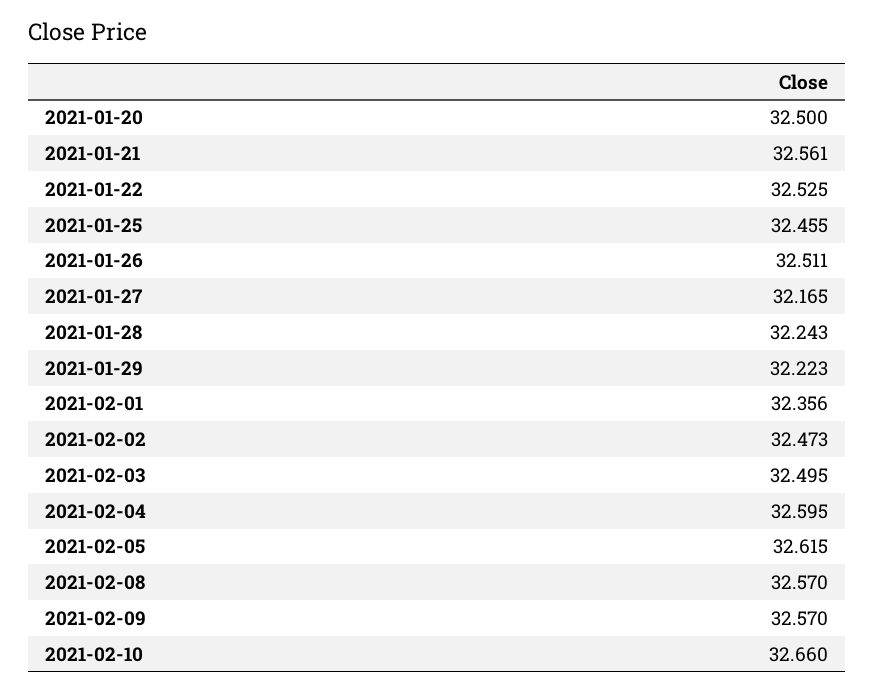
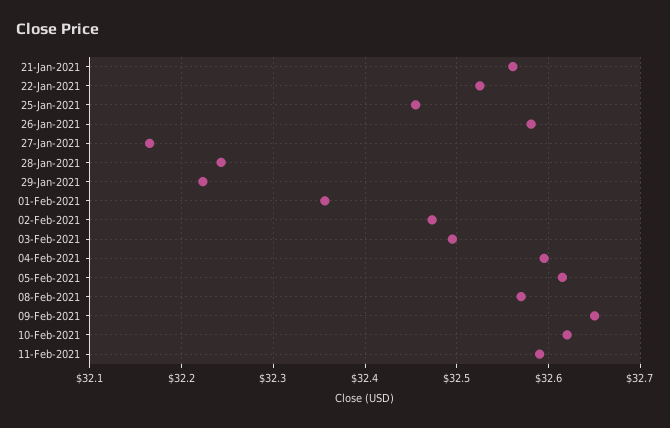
2021-01-20: 32.5 -> none
2021-01-26: 32.511 -> 32.58
2021-02-09: 32.57 -> 32.65
2021-02-10: 32.66 -> 32.62
11-Feb-2021: none -> 32.59

